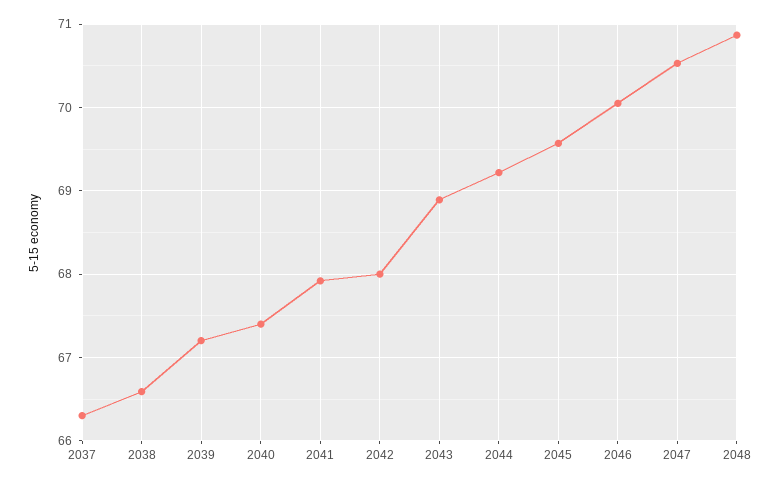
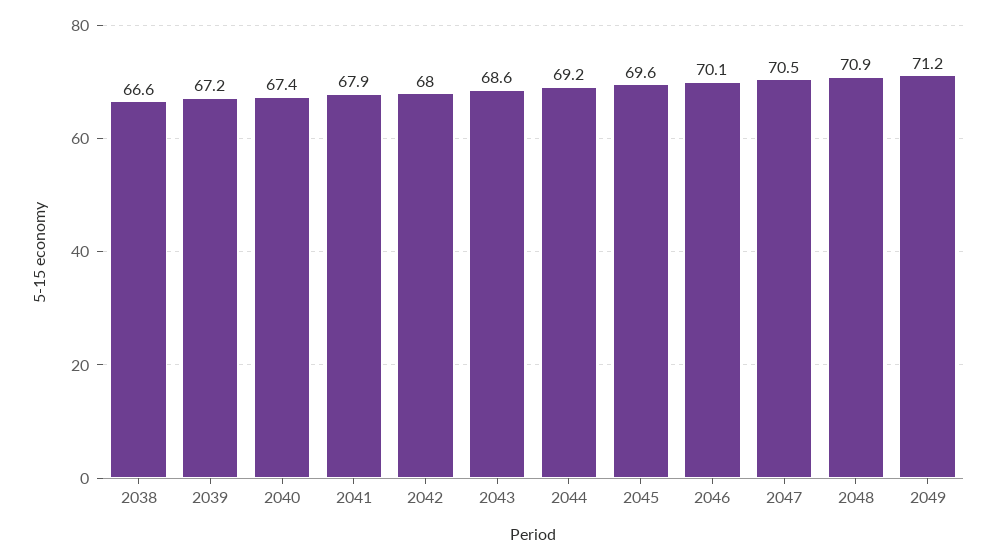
2037: 66.3 -> none
2043: 68.9 -> 68.6
2049: none -> 71.2

